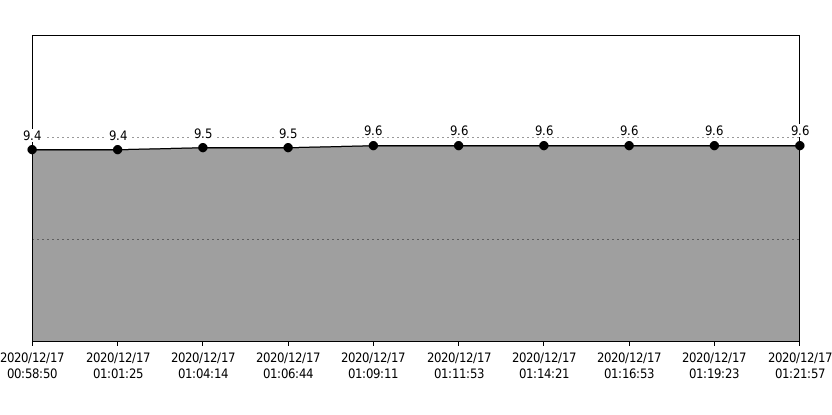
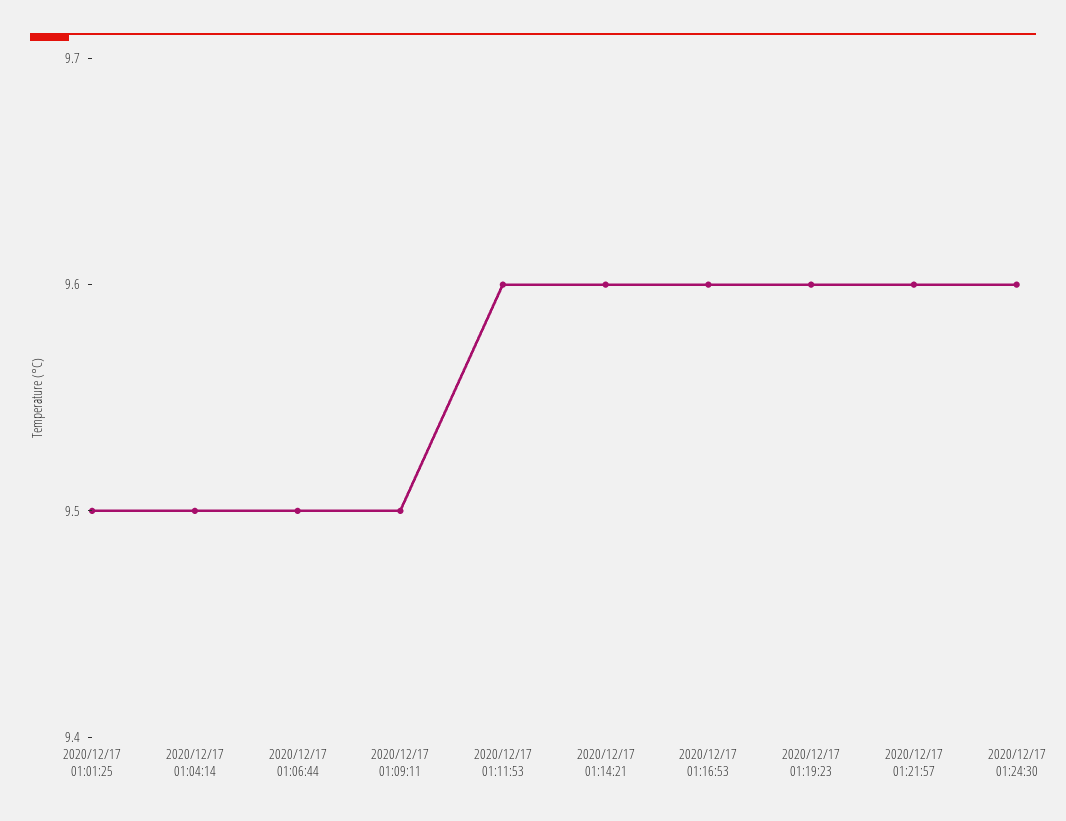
2020/12/17 00:58:50: 9.4 -> none
2020/12/17 01:01:25: 9.4 -> 9.5
2020/12/17 01:09:11: 9.6 -> 9.5
2020/12/17 01:24:30: none -> 9.6

